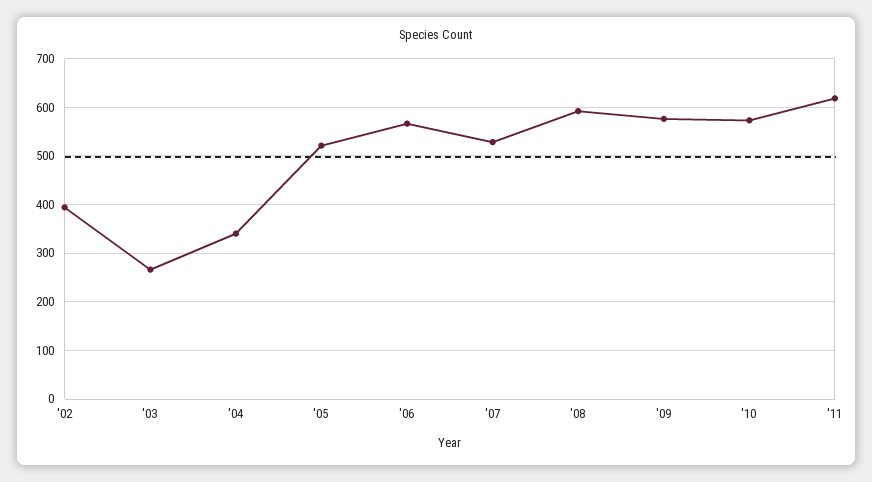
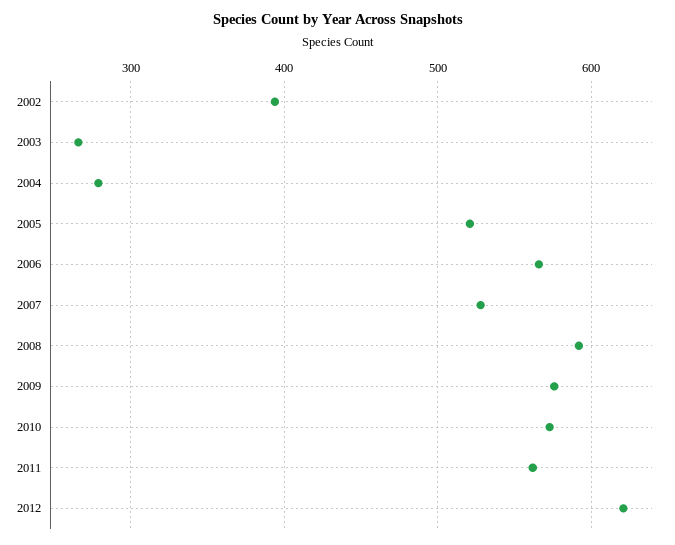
'04: 340 -> 280
'11: 620 -> 560
2012: none -> 620

